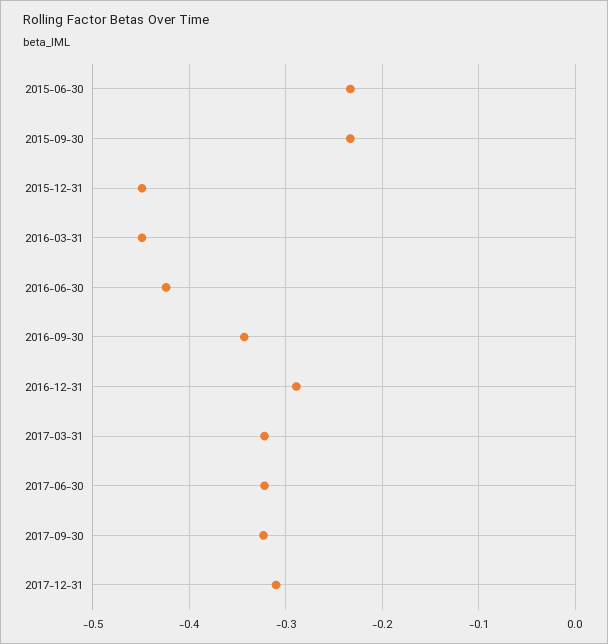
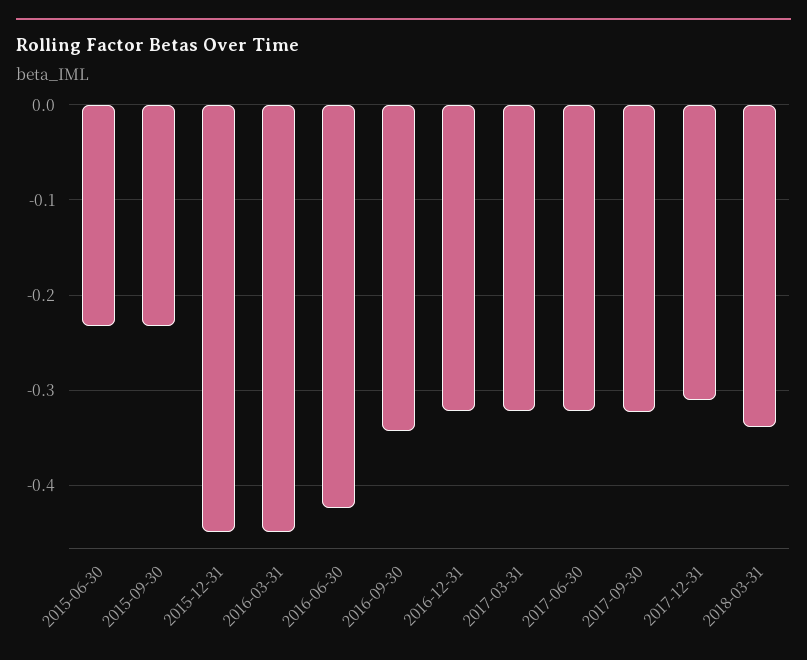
2016-12-31: -0.29 -> -0.32
2018-03-31: none -> -0.34

